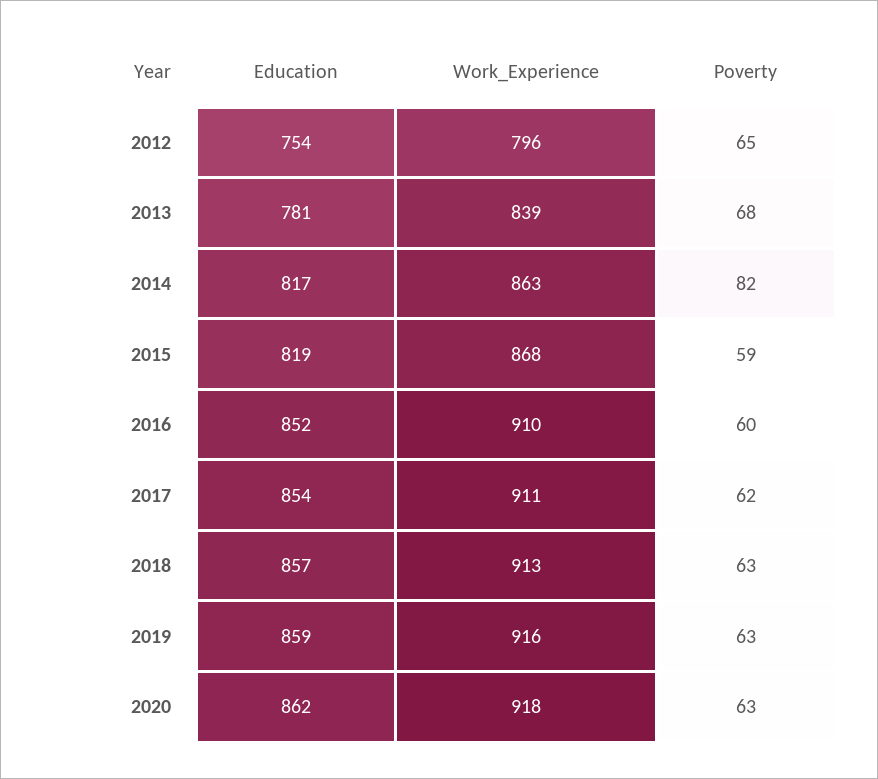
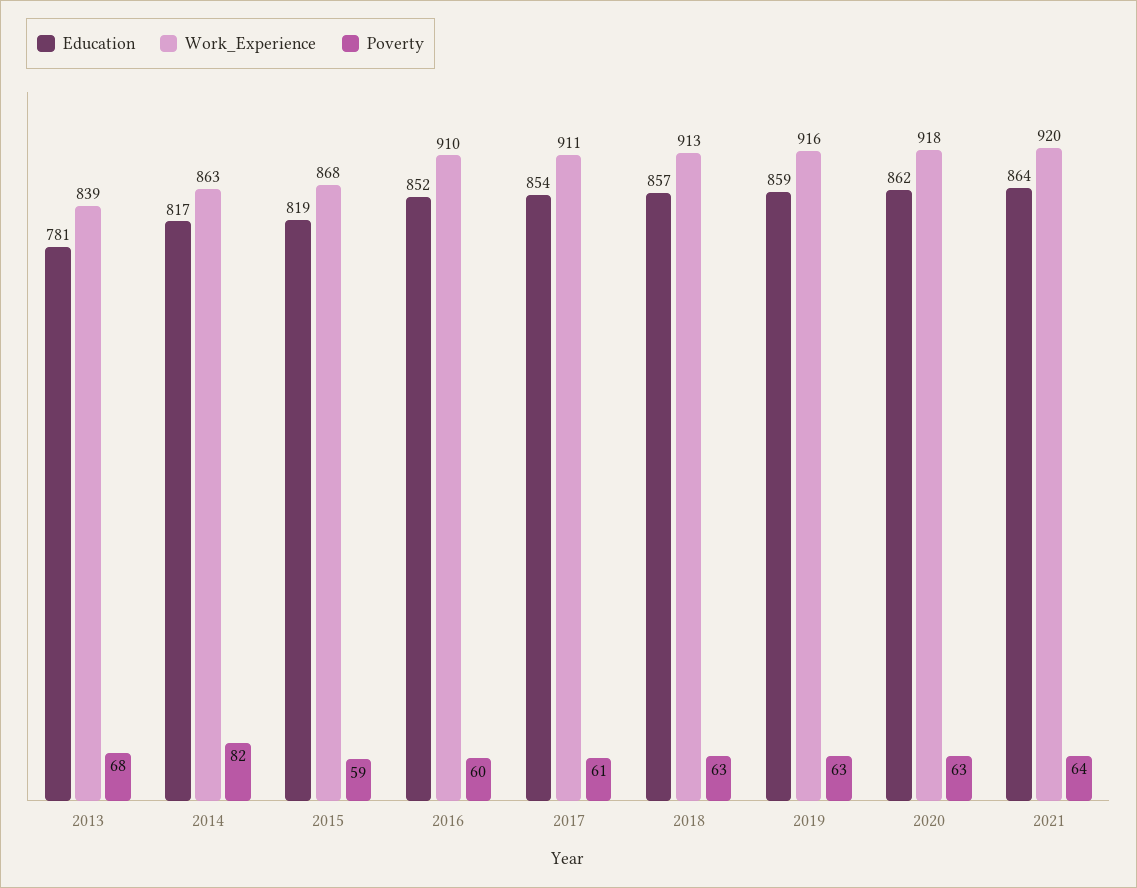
Education, 2012: 754 -> none
Work_Experience, 2012: 796 -> none
Poverty, 2012: 65 -> none
Poverty, 2017: 62 -> 61
Education, 2021: none -> 864
Work_Experience, 2021: none -> 920
Poverty, 2021: none -> 64

